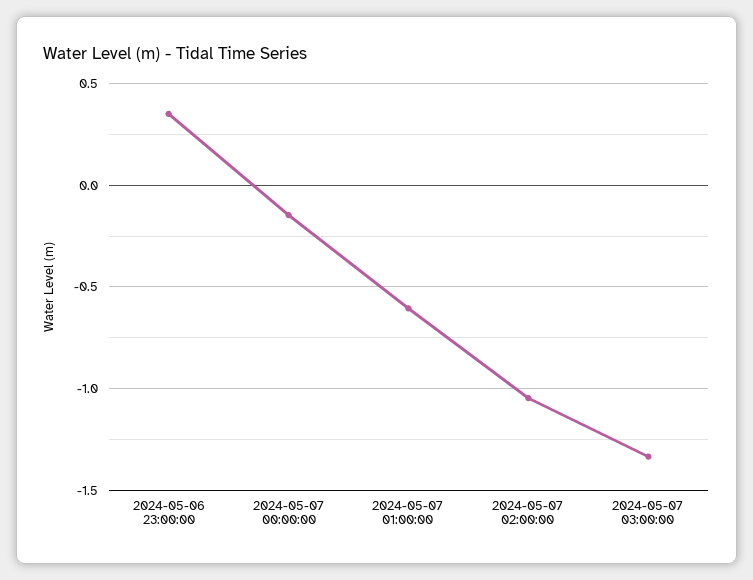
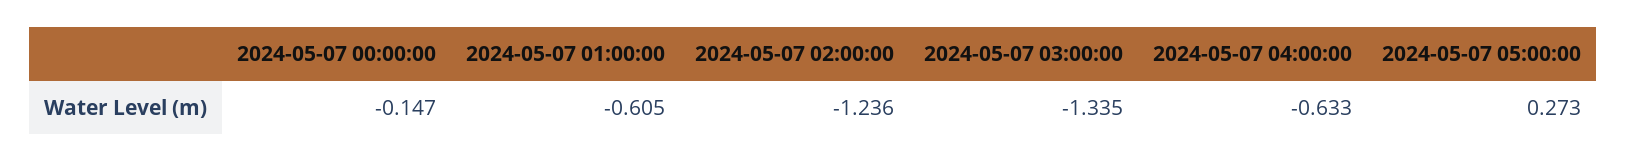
2024-05-06 23:00:00: 0.35 -> none
2024-05-07 02:00:00: -1.05 -> -1.236
2024-05-07 04:00:00: none -> -0.633
2024-05-07 05:00:00: none -> 0.273

